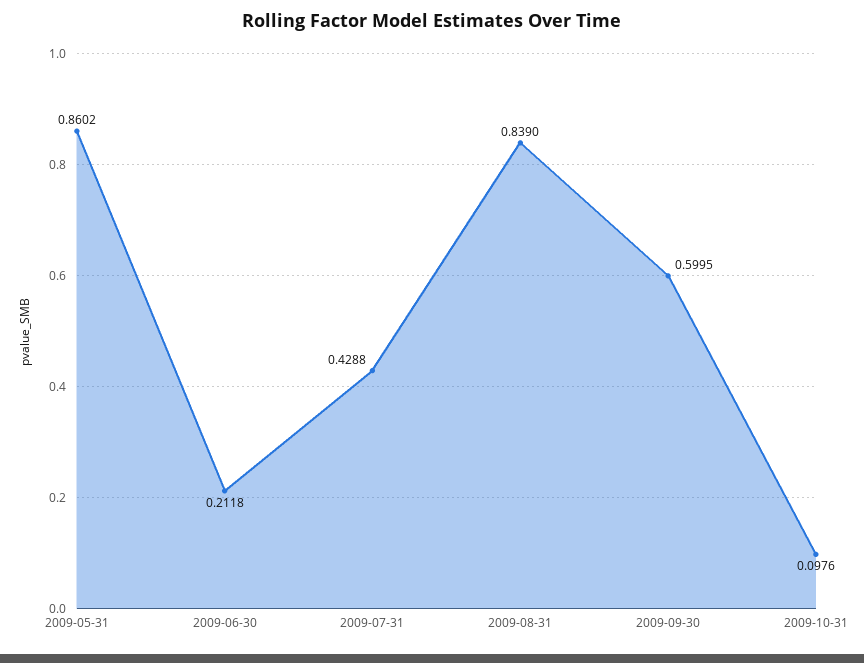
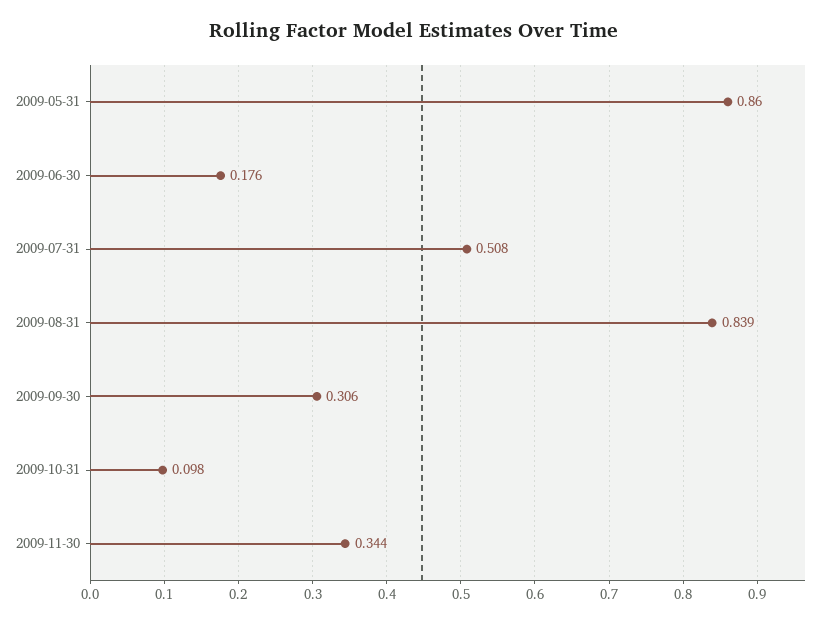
2009-06-30: 0.2118 -> 0.176
2009-07-31: 0.4288 -> 0.508
2009-09-30: 0.5995 -> 0.306
2009-11-30: none -> 0.344

